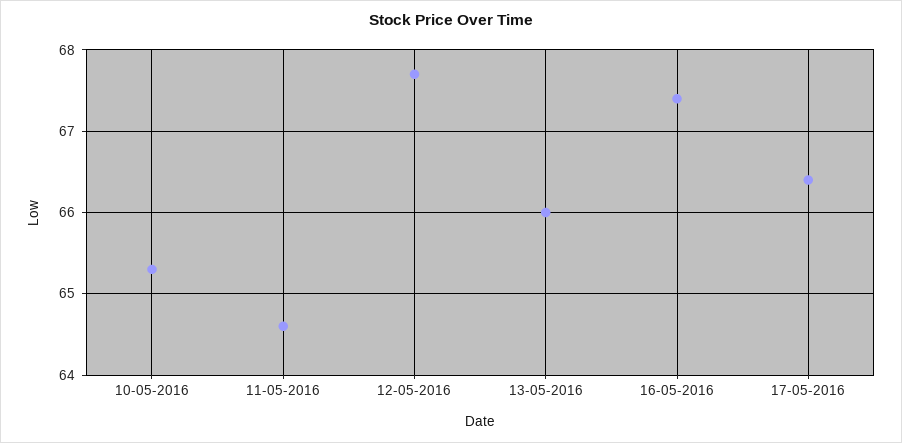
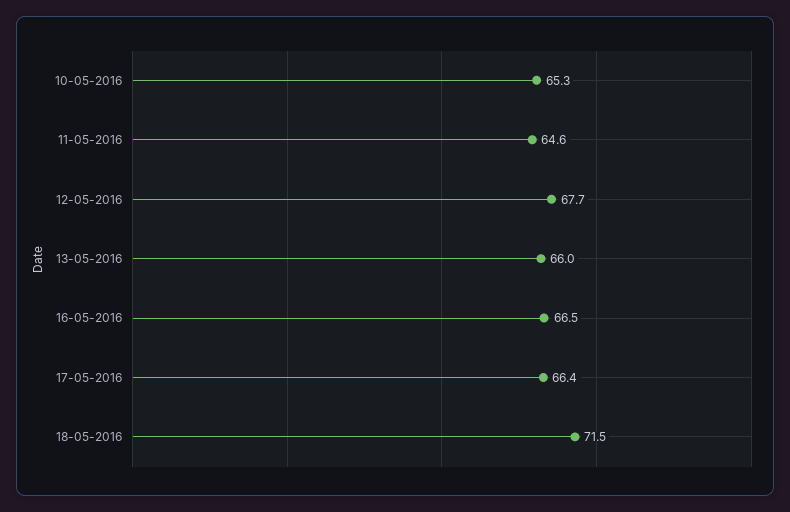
16-05-2016: 67.4 -> 66.5
18-05-2016: none -> 71.5

